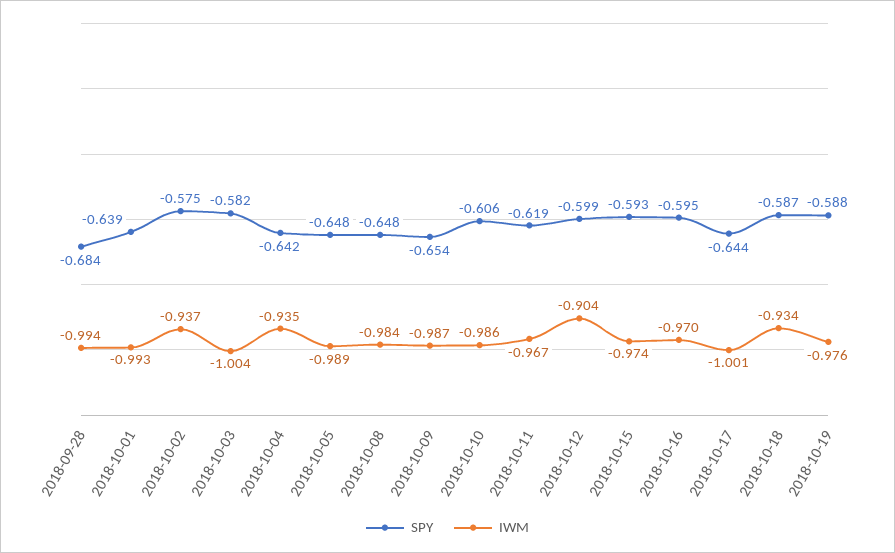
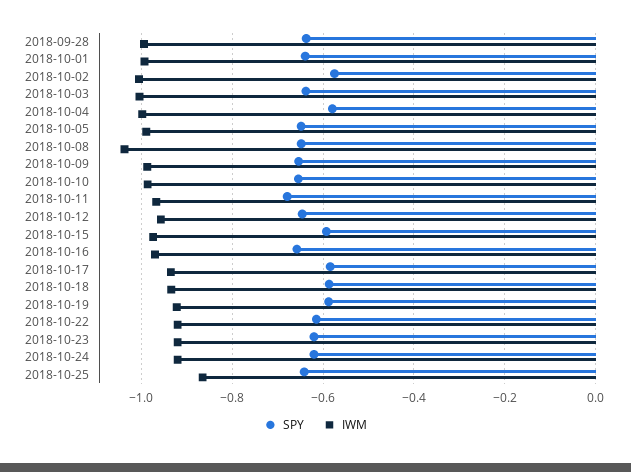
SPY, 2018-09-28: -0.684 -> -0.64
IWM, 2018-10-02: -0.937 -> -1
SPY, 2018-10-03: -0.582 -> -0.64
SPY, 2018-10-04: -0.642 -> -0.58
IWM, 2018-10-04: -0.935 -> -1
IWM, 2018-10-08: -0.984 -> -1.04
SPY, 2018-10-10: -0.606 -> -0.66
SPY, 2018-10-11: -0.619 -> -0.68
SPY, 2018-10-12: -0.599 -> -0.64
IWM, 2018-10-12: -0.904 -> -0.96
SPY, 2018-10-16: -0.595 -> -0.66
SPY, 2018-10-17: -0.644 -> -0.58
IWM, 2018-10-17: -1.001 -> -0.94
IWM, 2018-10-19: -0.976 -> -0.92
SPY, 2018-10-22: none -> -0.62
IWM, 2018-10-22: none -> -0.92
SPY, 2018-10-23: none -> -0.62
IWM, 2018-10-23: none -> -0.92
SPY, 2018-10-24: none -> -0.62
IWM, 2018-10-24: none -> -0.92
SPY, 2018-10-25: none -> -0.64
IWM, 2018-10-25: none -> -0.86

